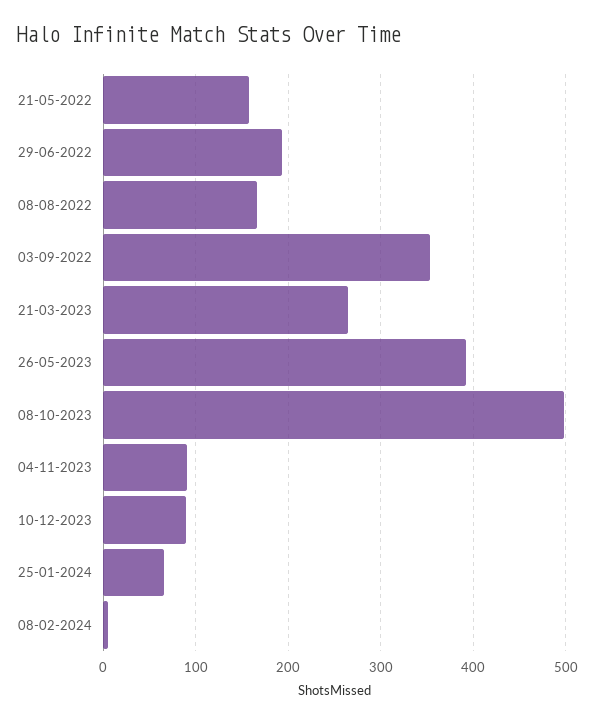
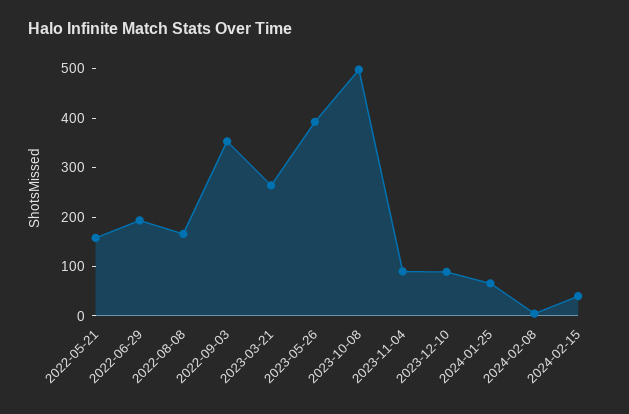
2024-02-15: none -> 40

